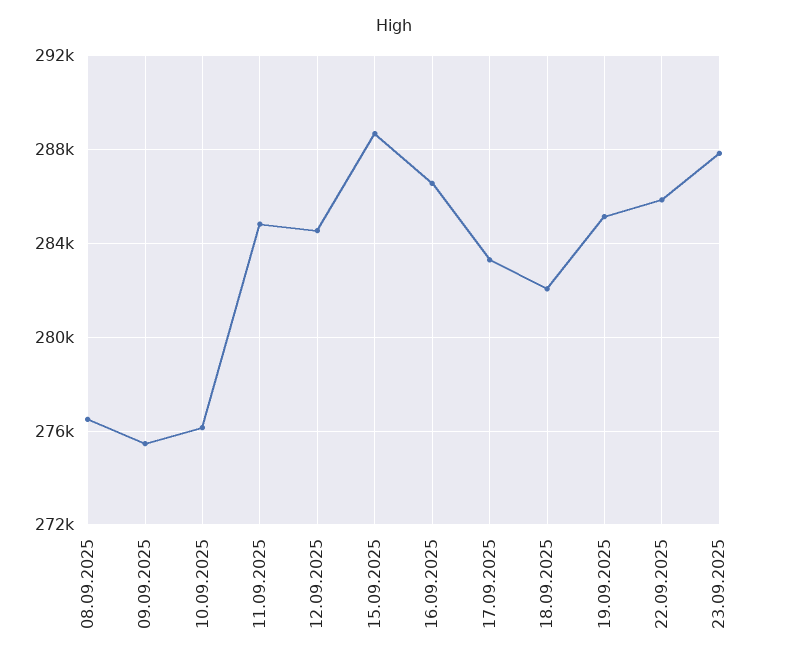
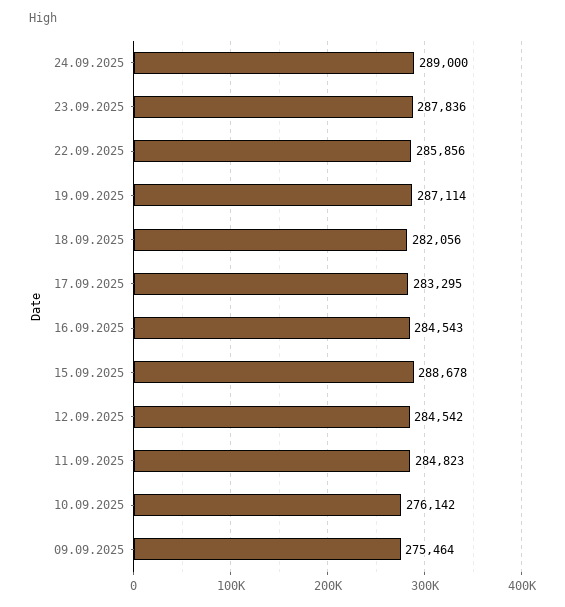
08.09.2025: 276500 -> none
16.09.2025: 286500 -> 284543
19.09.2025: 285000 -> 287114
24.09.2025: none -> 289000

